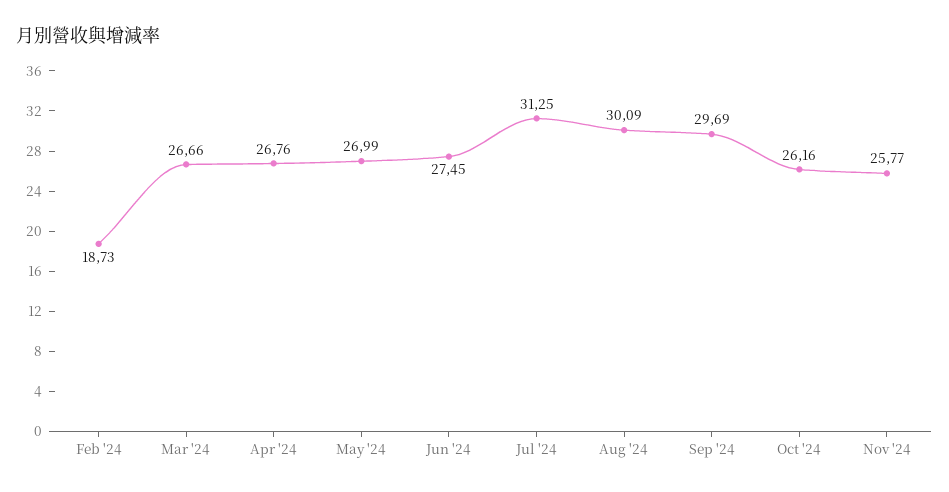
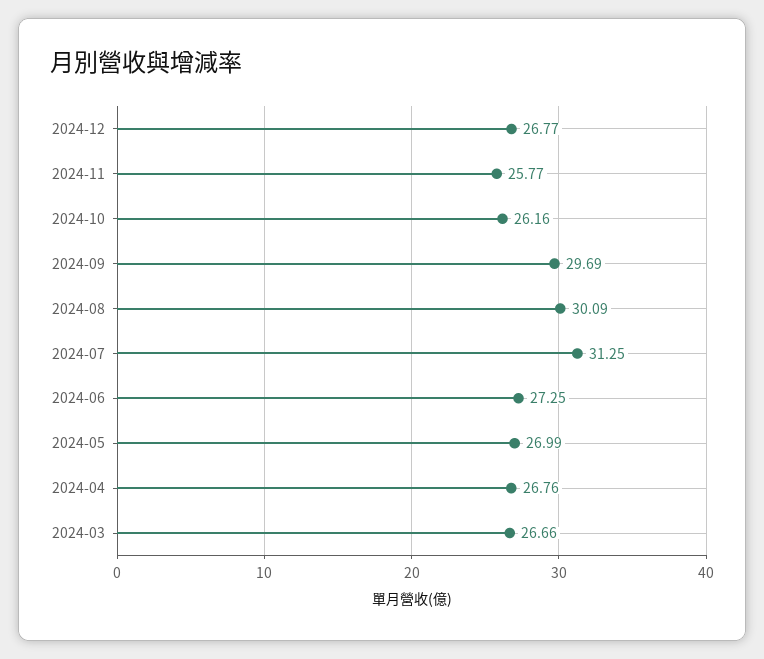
Feb '24: 18.73 -> none
Jun '24: 27.45 -> 27.25
2024-12: none -> 26.77

